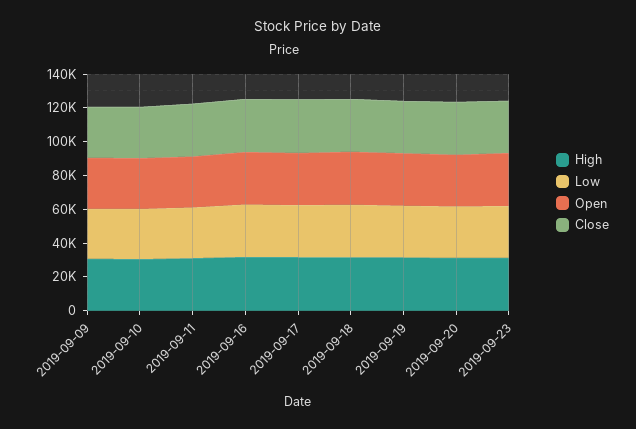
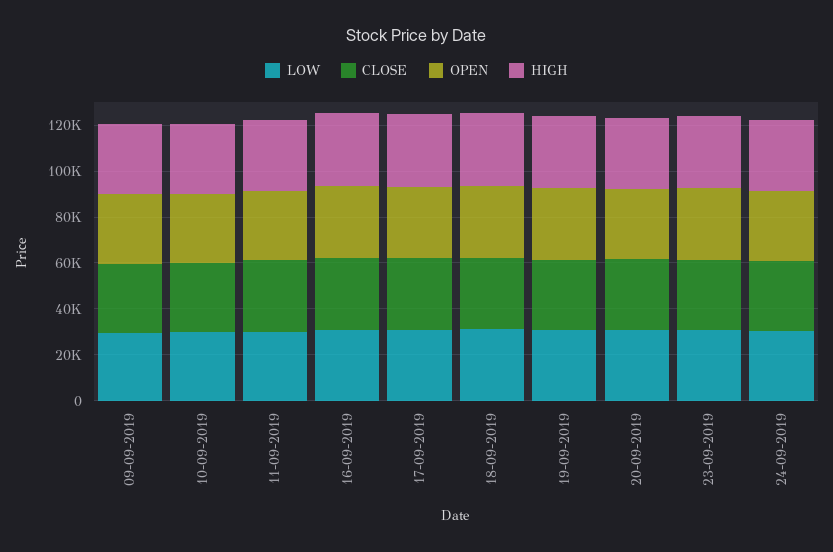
Low, 24-09-2019: none -> 30000
Close, 24-09-2019: none -> 30000
Open, 24-09-2019: none -> 30000
High, 24-09-2019: none -> 30000

